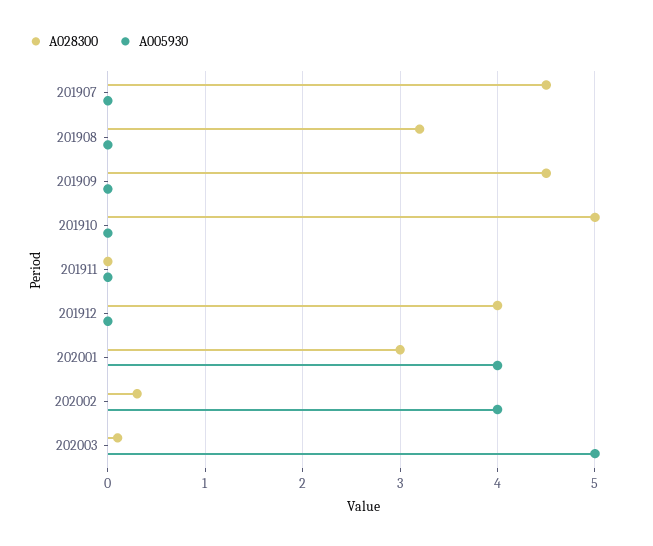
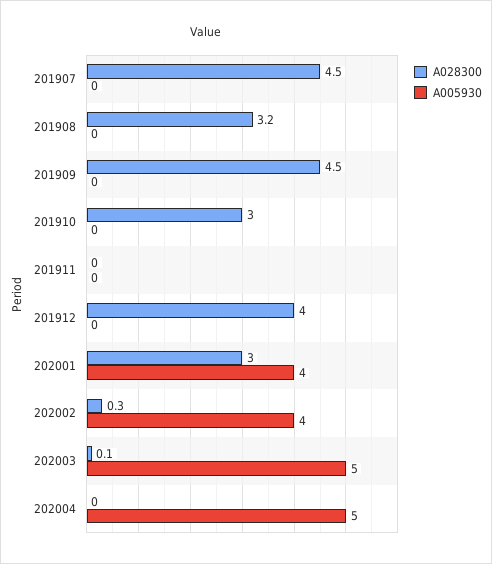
A028300, 201910: 5 -> 3
A028300, 202004: none -> 0
A005930, 202004: none -> 5

